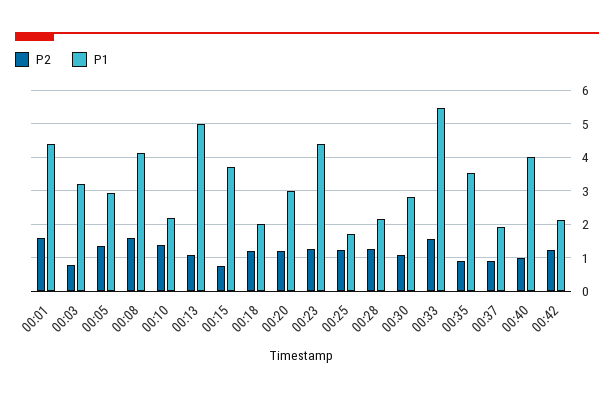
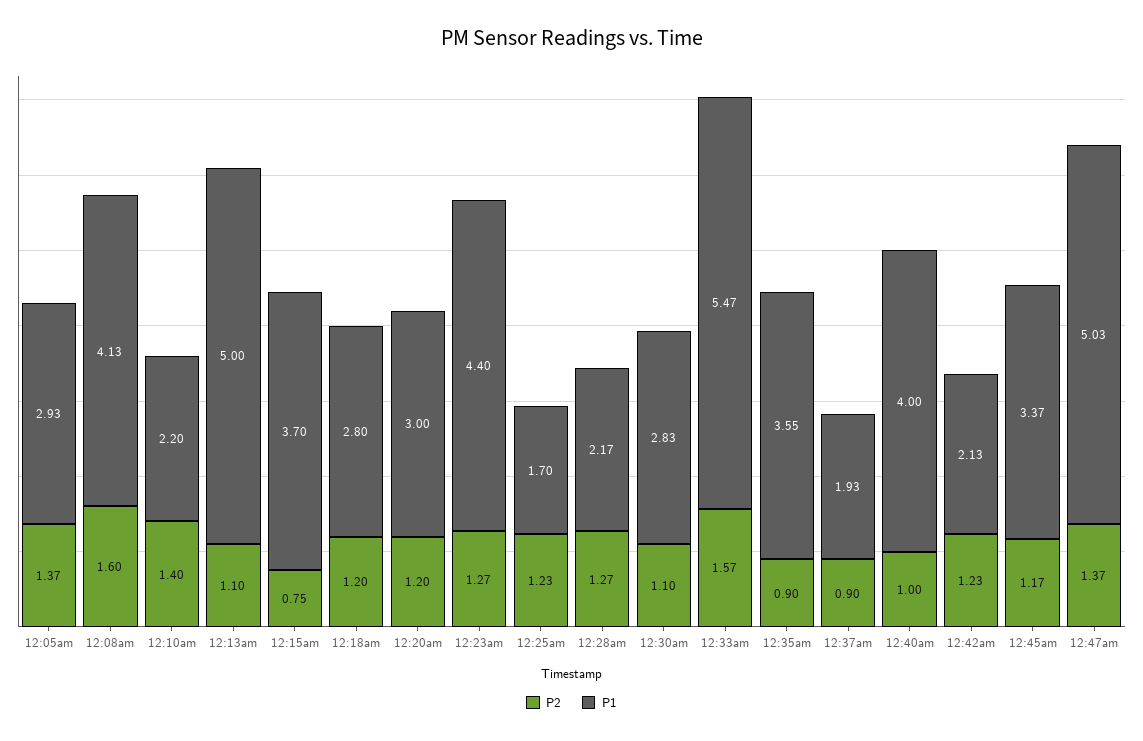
P2, 00:01: 1.6 -> none
P1, 00:01: 4.4 -> none
P2, 00:03: 0.8 -> none
P1, 00:03: 3.2 -> none
P1, 00:18: 2 -> 2.8
P2, 12:45am: none -> 1.17
P1, 12:45am: none -> 3.37
P2, 12:47am: none -> 1.37
P1, 12:47am: none -> 5.03

